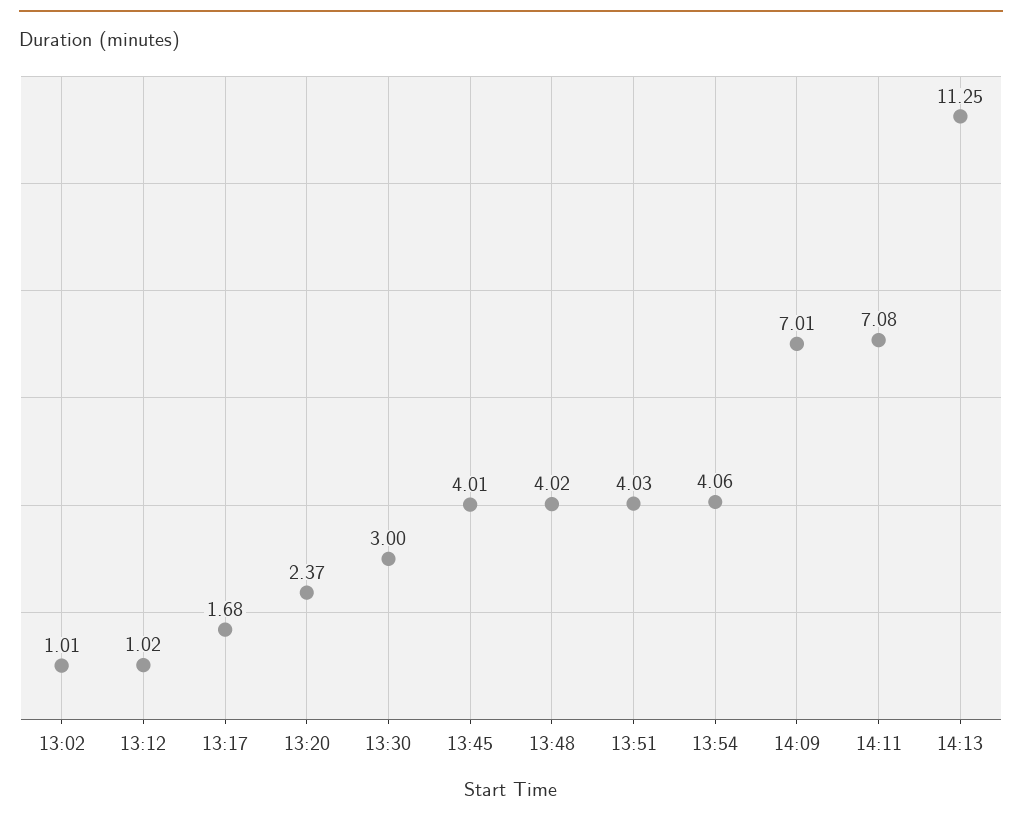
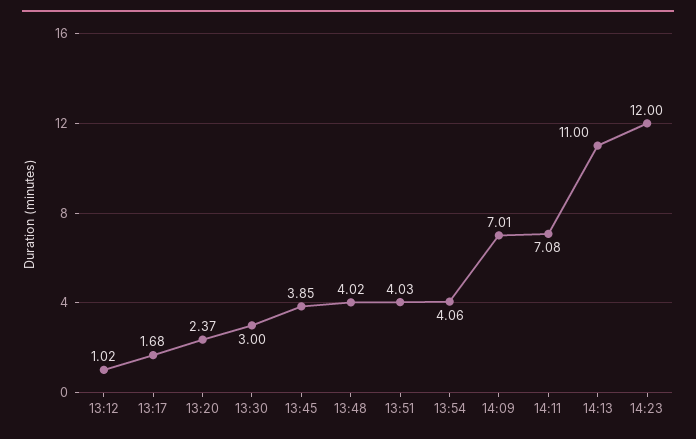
13:02: 1.01 -> none
13:45: 4.01 -> 3.85
14:13: 11.25 -> 11
14:23: none -> 12

